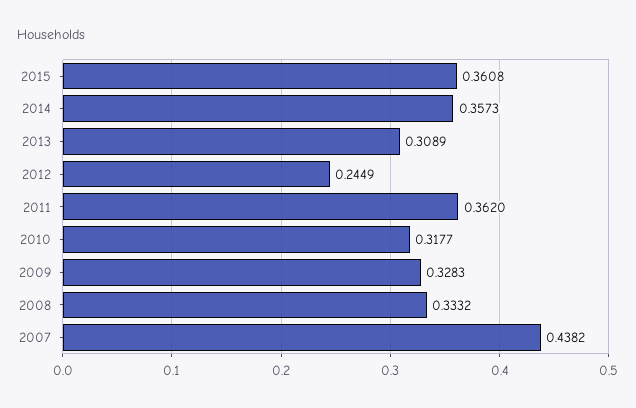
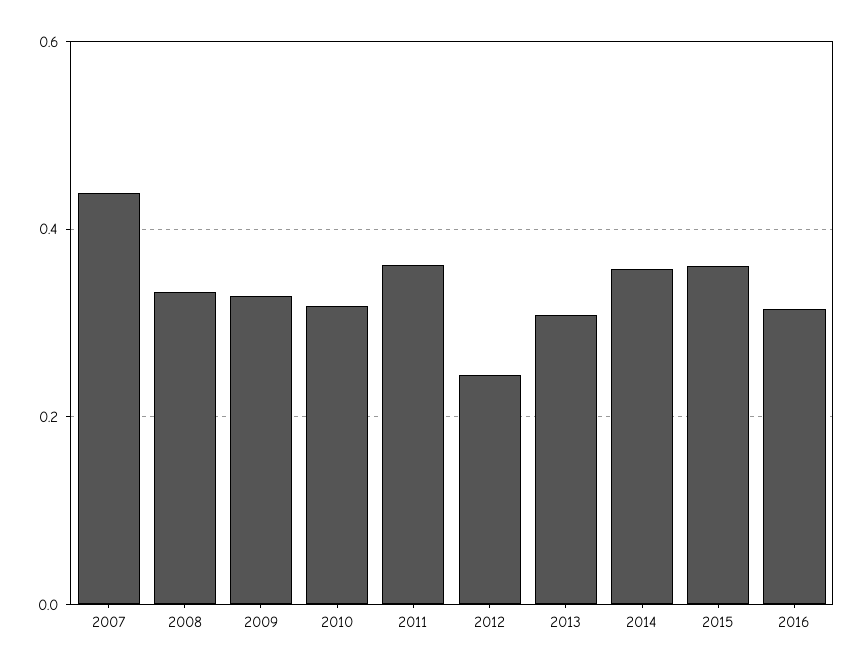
2016: none -> 0.32

